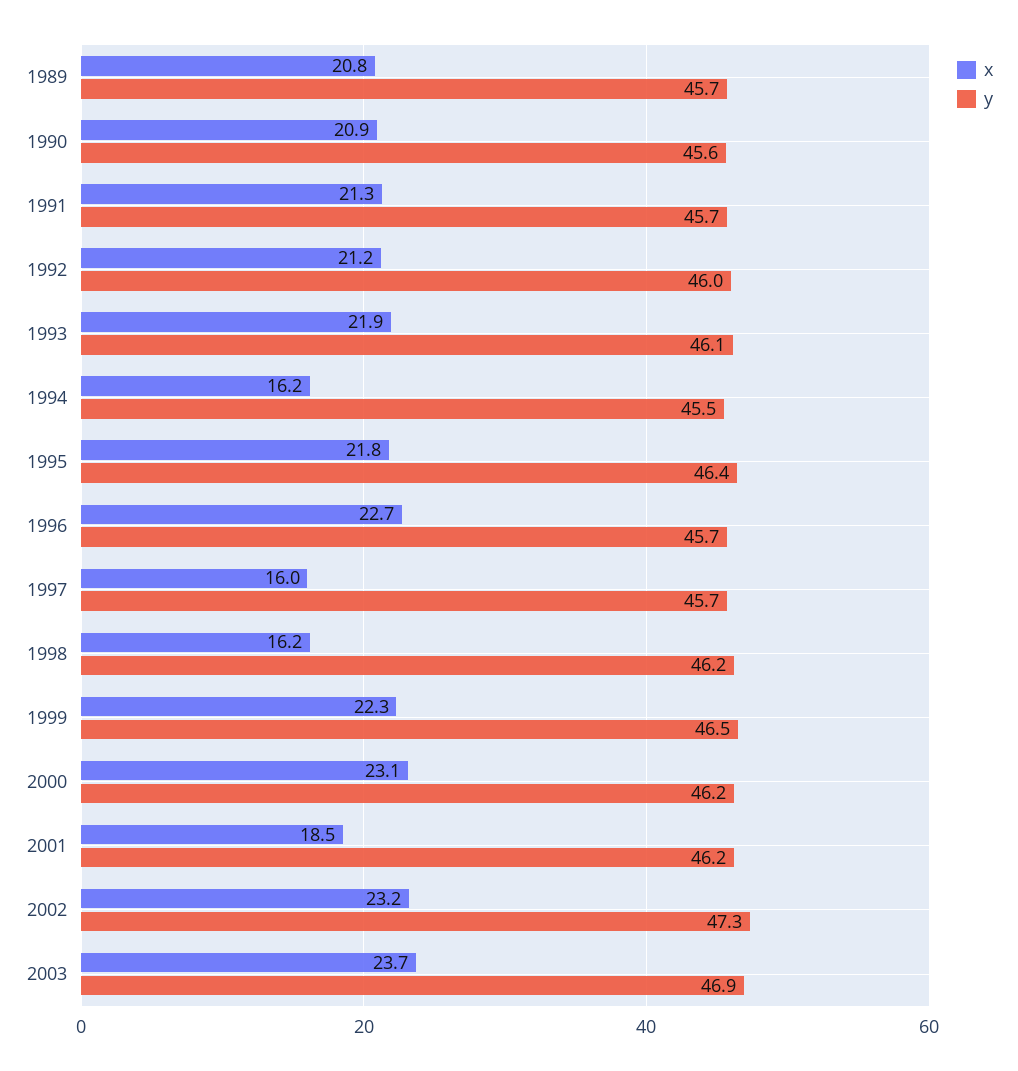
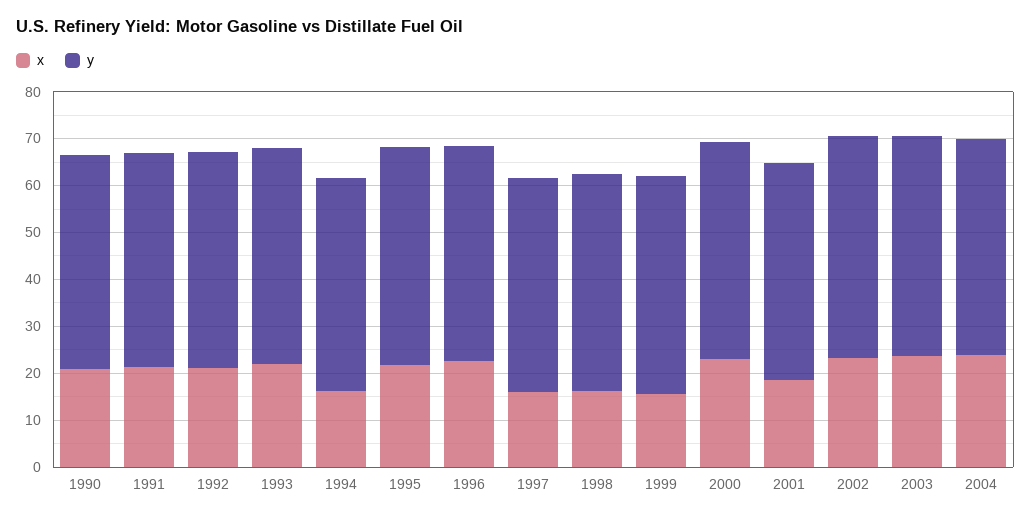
x, 1989: 20.8 -> none
y, 1989: 45.7 -> none
x, 1999: 22.3 -> 16
x, 2004: none -> 24
y, 2004: none -> 46

